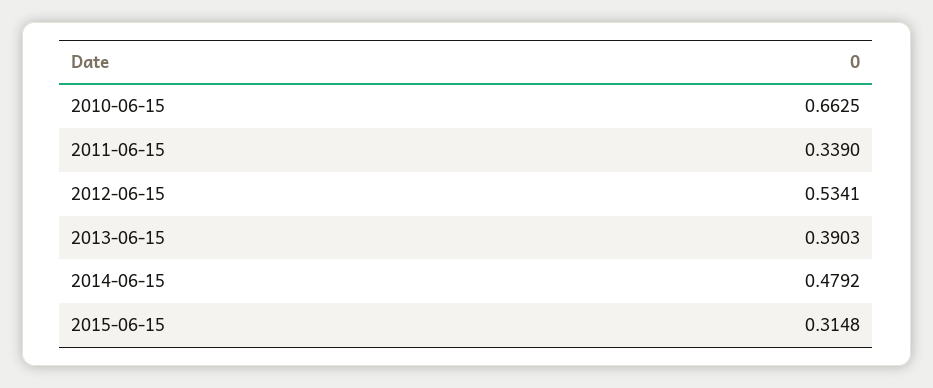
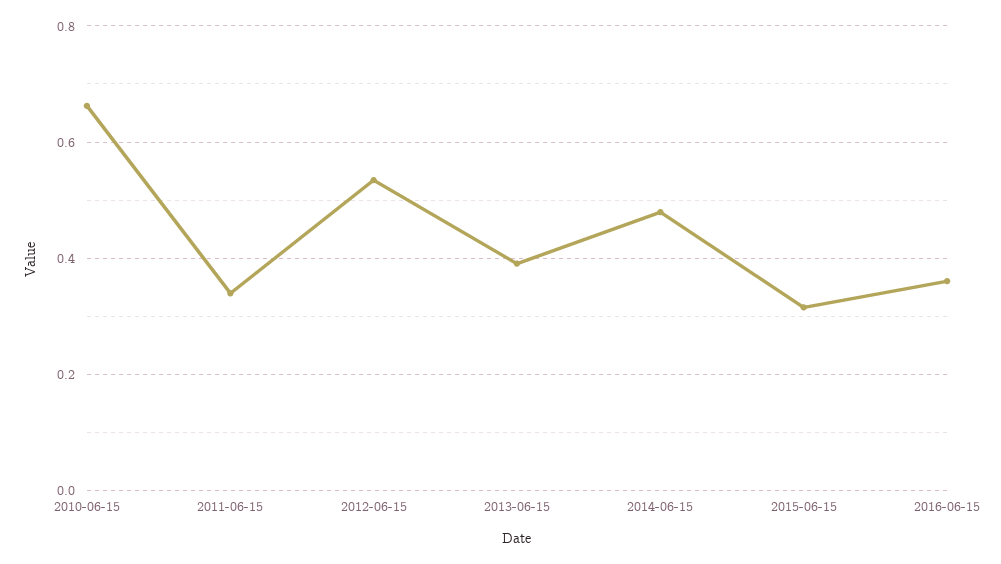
2016-06-15: none -> 0.36

